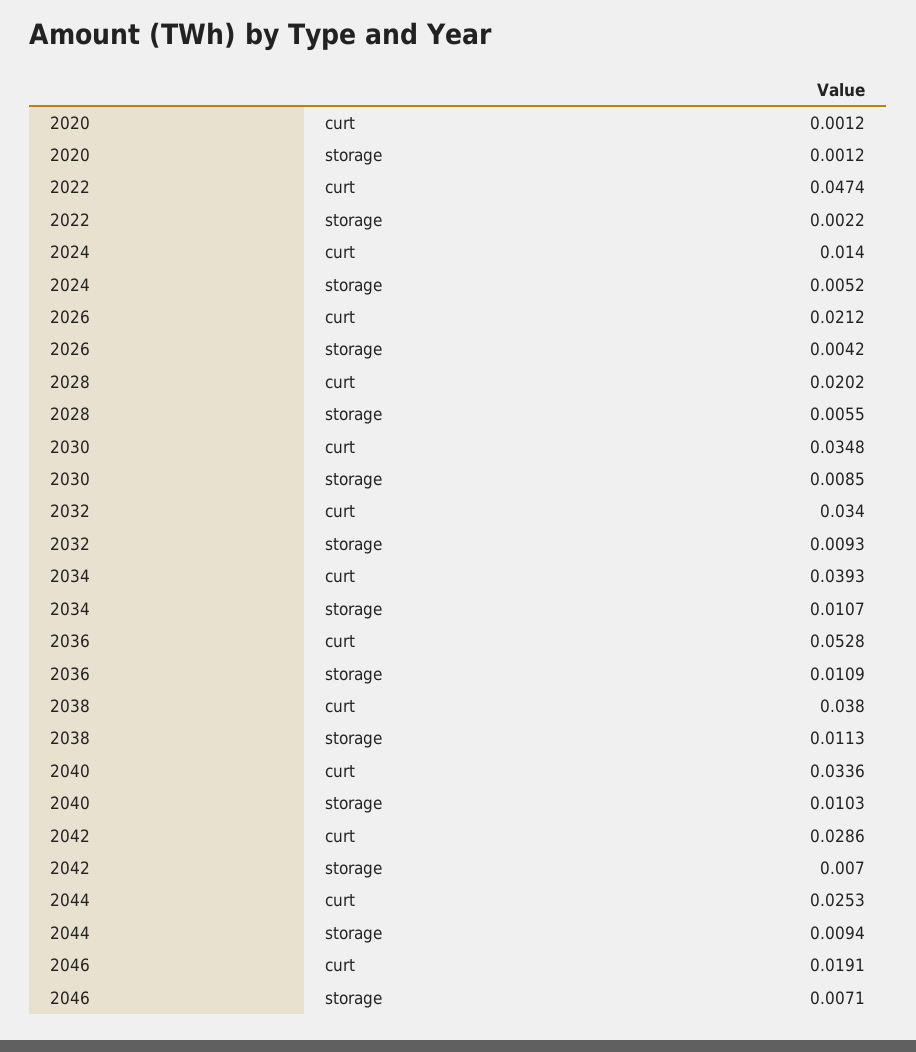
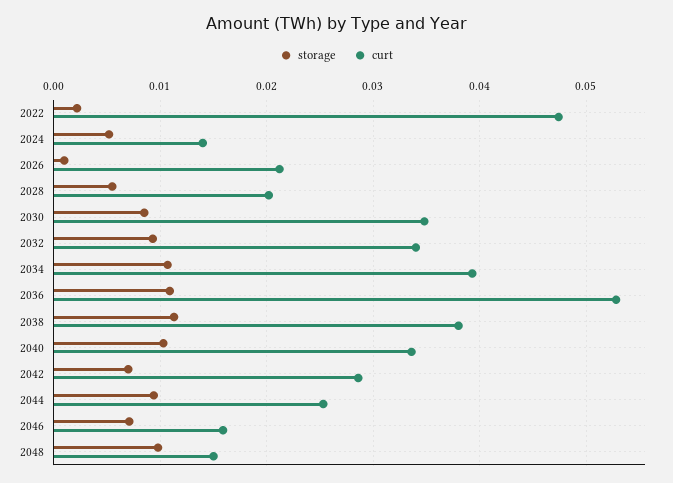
curt, 2020: 0.0012 -> none
storage, 2020: 0.0012 -> none
storage, 2026: 0.0042 -> 0.001
curt, 2046: 0.0191 -> 0.016
storage, 2048: none -> 0.01
curt, 2048: none -> 0.015

